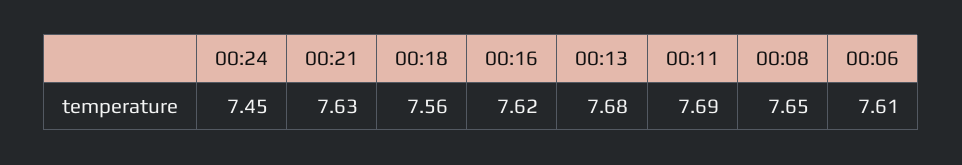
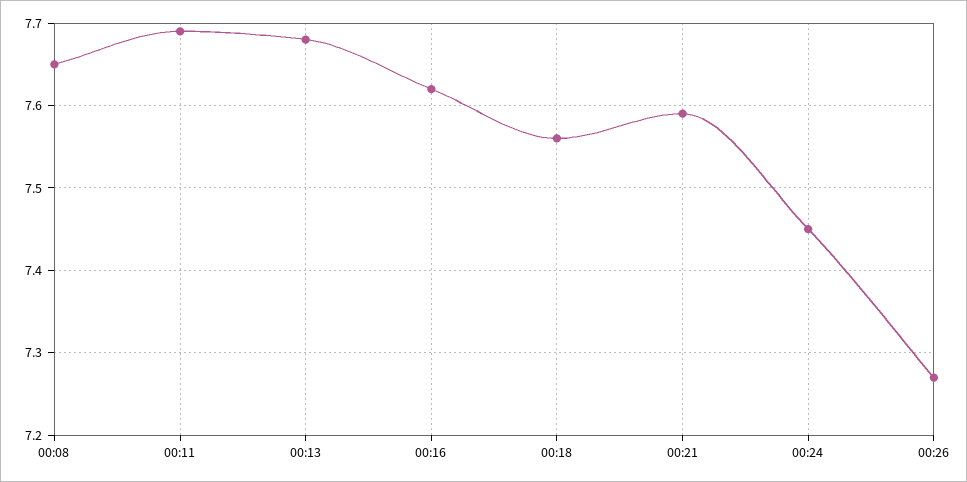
00:21: 7.63 -> 7.59
00:06: 7.61 -> none
00:26: none -> 7.27

